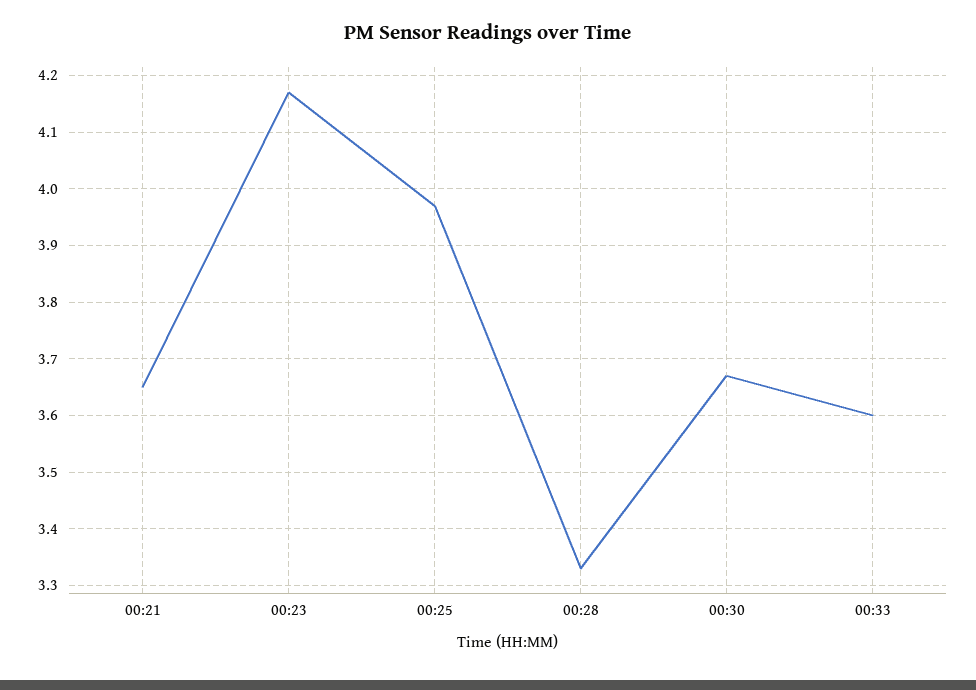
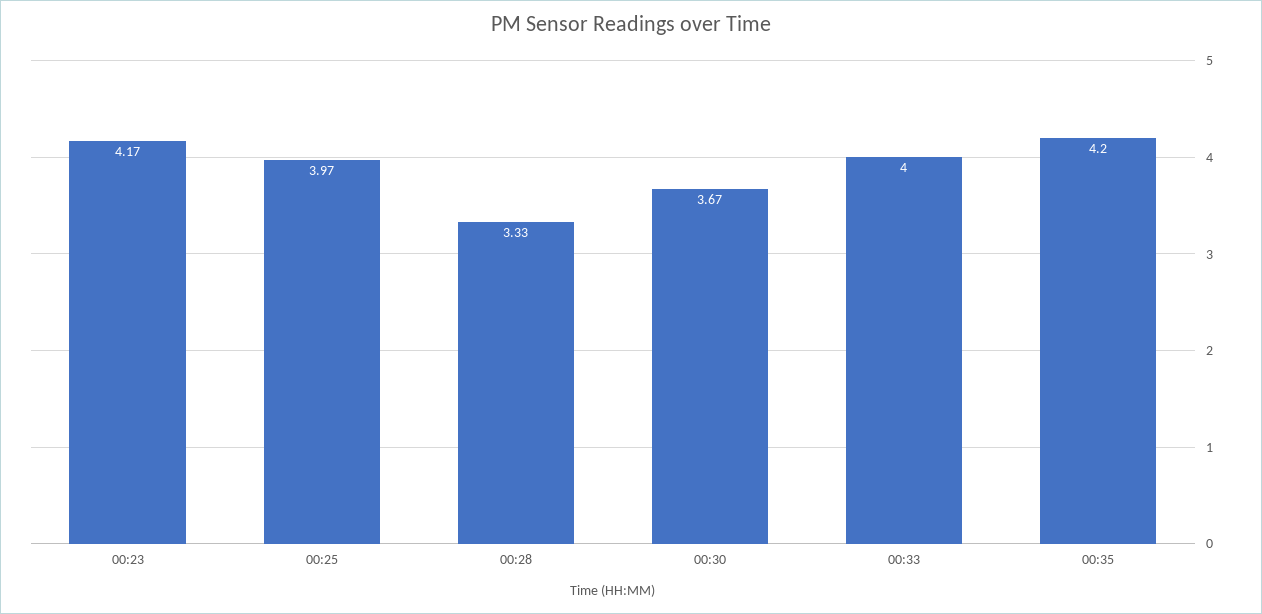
00:21: 3.65 -> none
00:33: 3.6 -> 4
00:35: none -> 4.2

